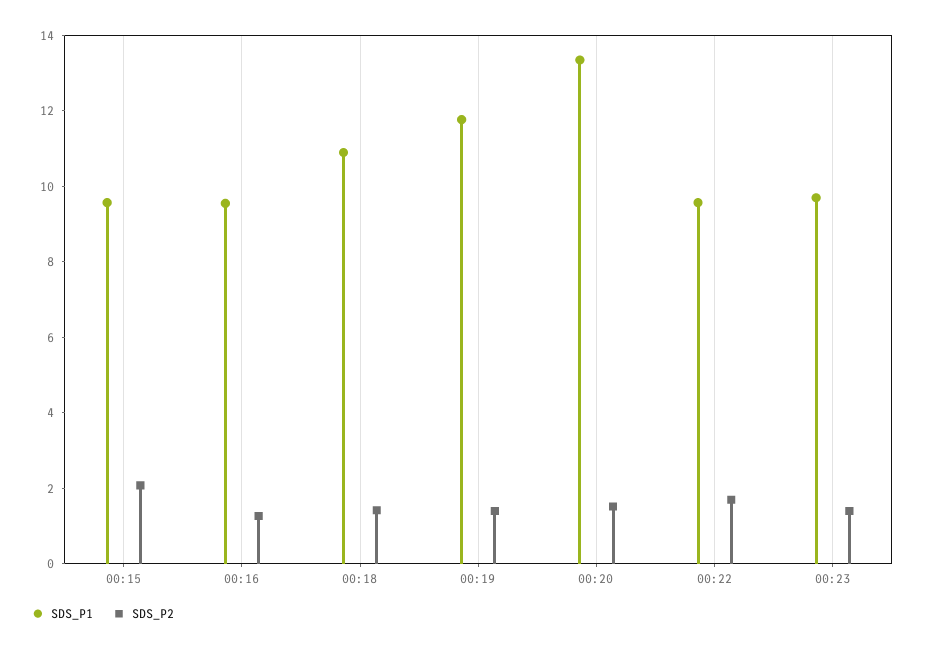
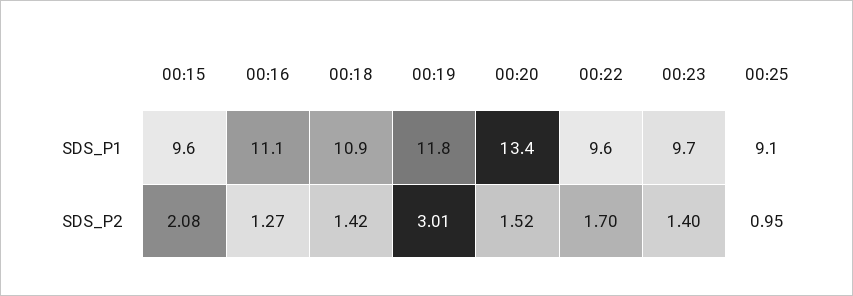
SDS_P1, 00:16: 9.5 -> 11.1
SDS_P2, 00:19: 1.5 -> 3.01
SDS_P1, 00:25: none -> 9.1
SDS_P2, 00:25: none -> 0.95

